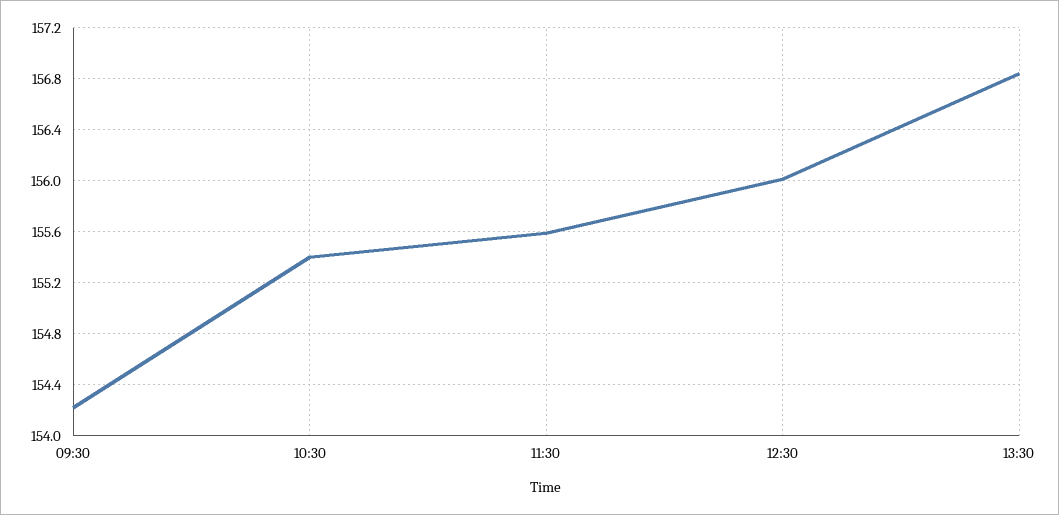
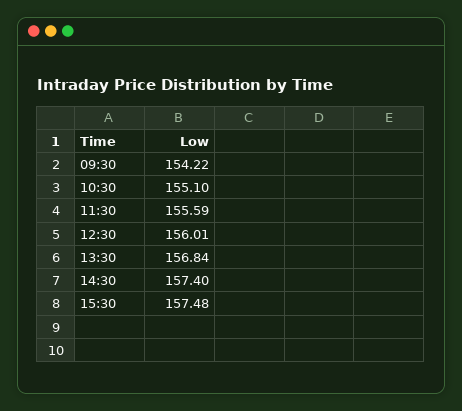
10:30: 155.4 -> 155.1
14:30: none -> 157.4
15:30: none -> 157.48

